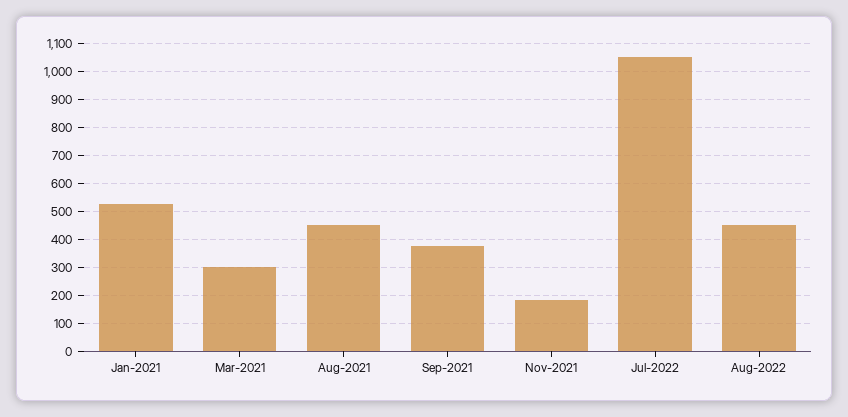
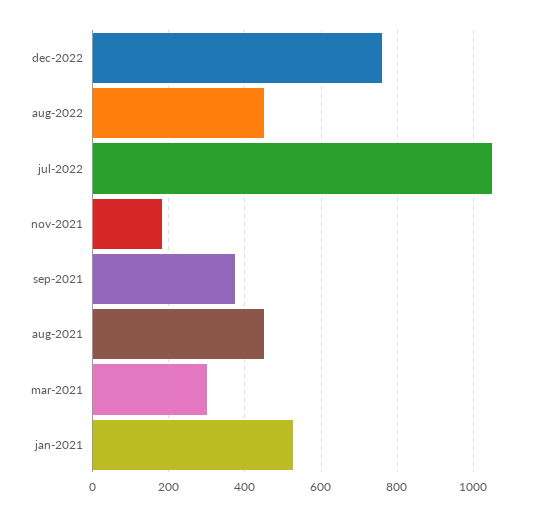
dec-2022: none -> 760

